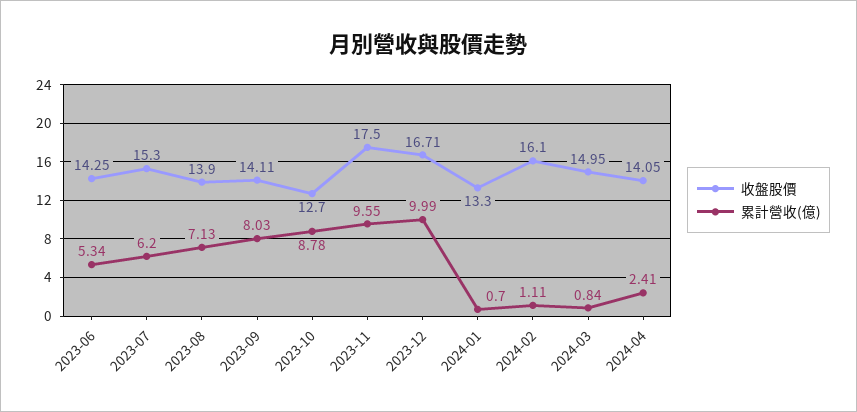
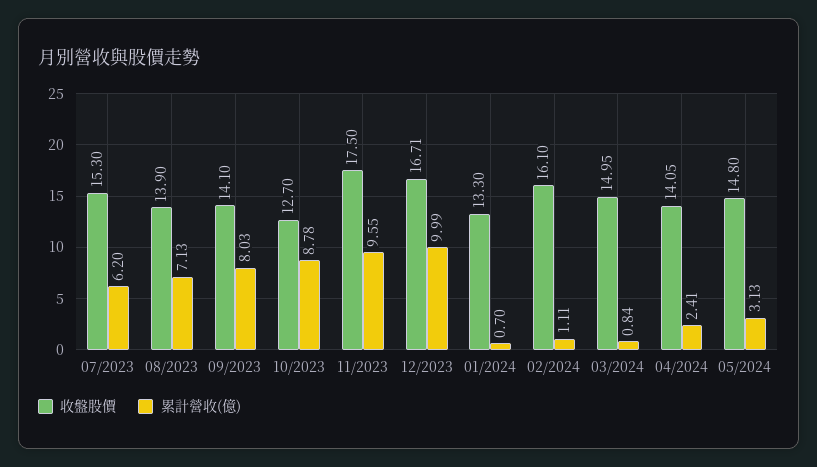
收盤股價, 2023-06: 14.25 -> none
累計營收(億), 2023-06: 5.34 -> none
收盤股價, 2023-09: 14.11 -> 14.1
收盤股價, 05/2024: none -> 14.8
累計營收(億), 05/2024: none -> 3.13

